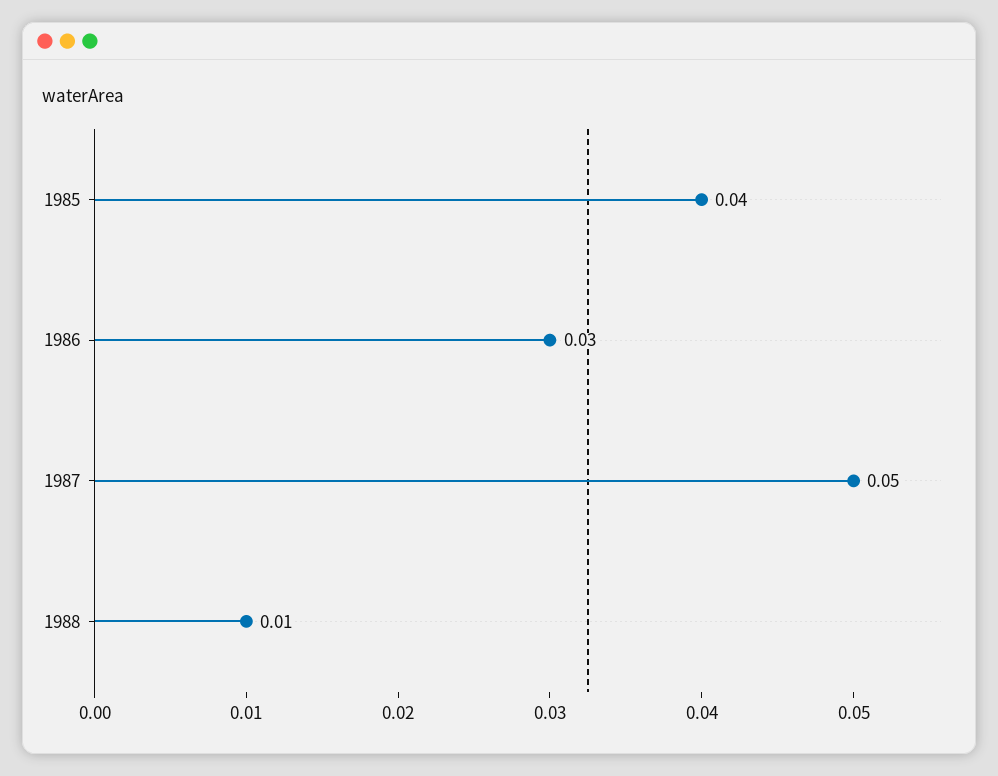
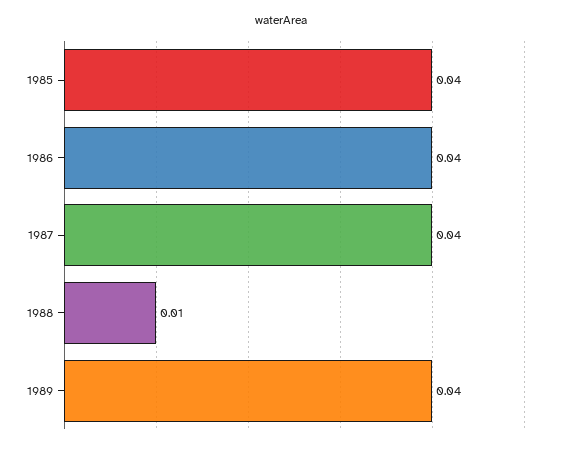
1986: 0.03 -> 0.04
1987: 0.05 -> 0.04
1989: none -> 0.04

